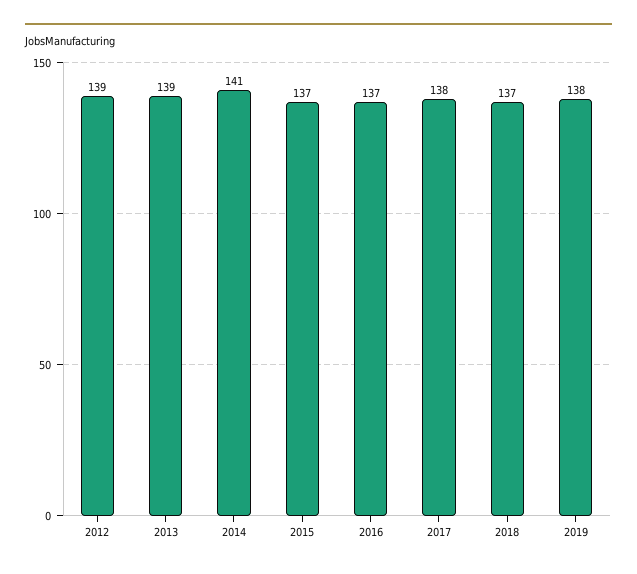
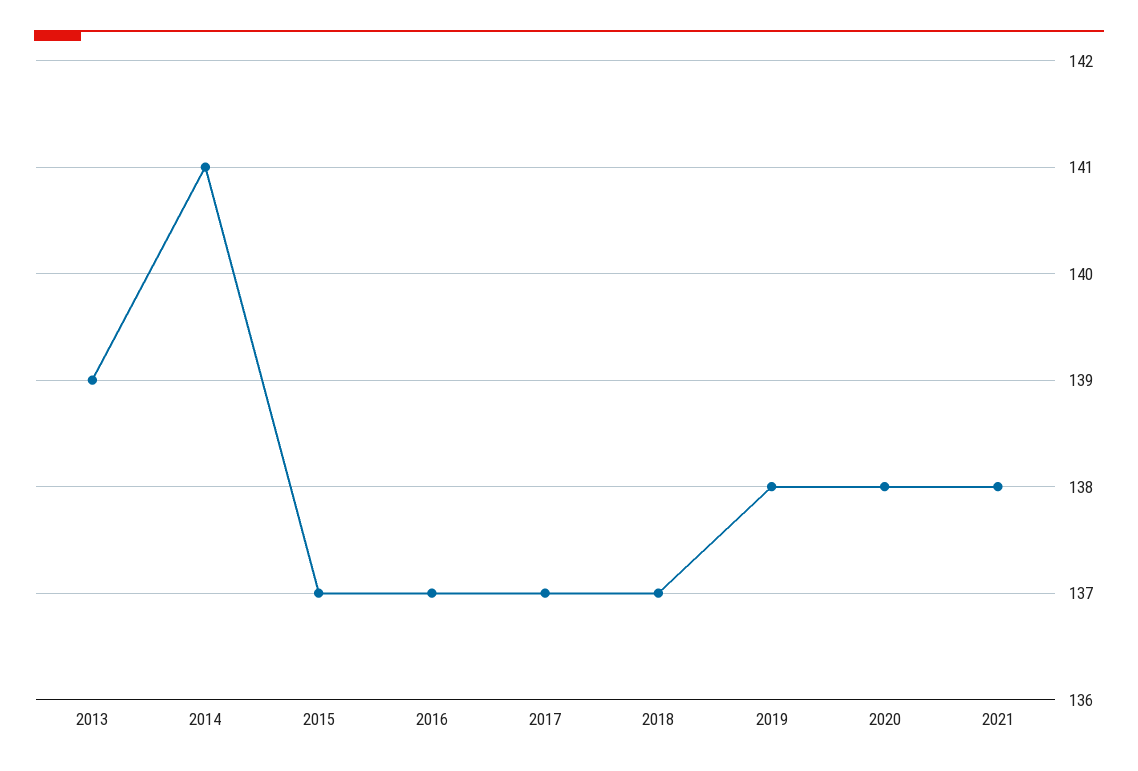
2012: 139 -> none
2017: 138 -> 137
2020: none -> 138
2021: none -> 138

